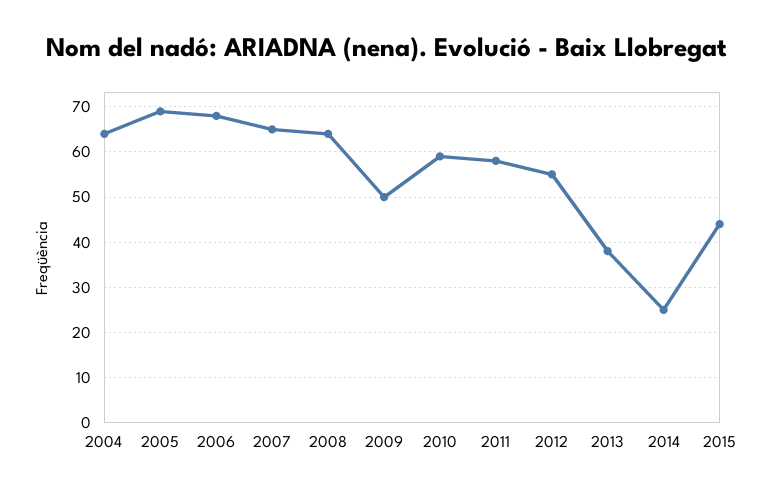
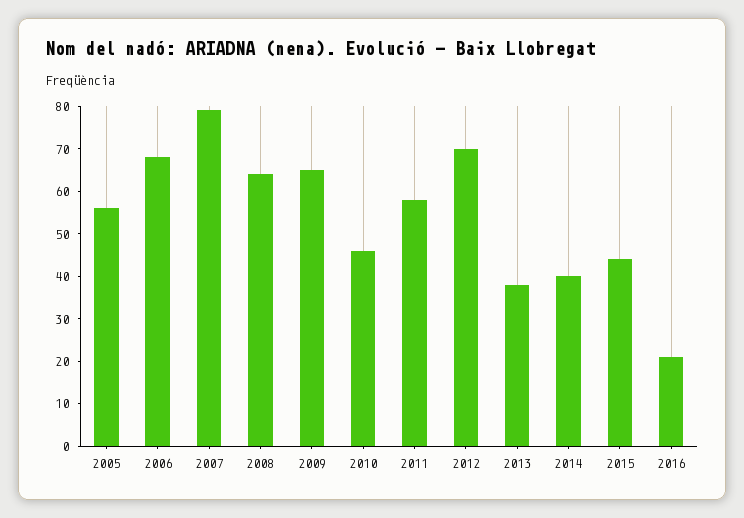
2004: 65 -> none
2005: 70 -> 55
2007: 65 -> 80
2009: 50 -> 65
2010: 60 -> 45
2012: 55 -> 70
2014: 25 -> 40
2016: none -> 20

